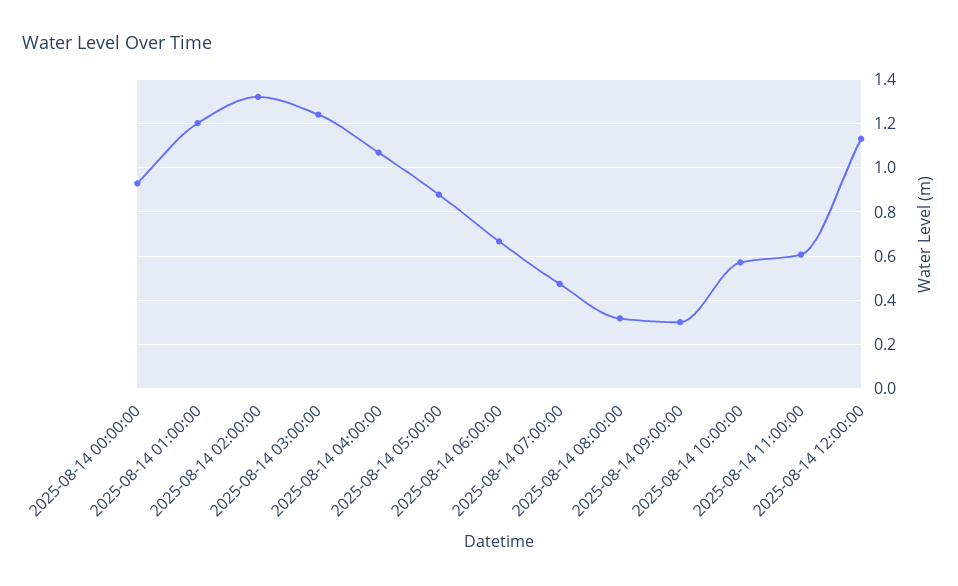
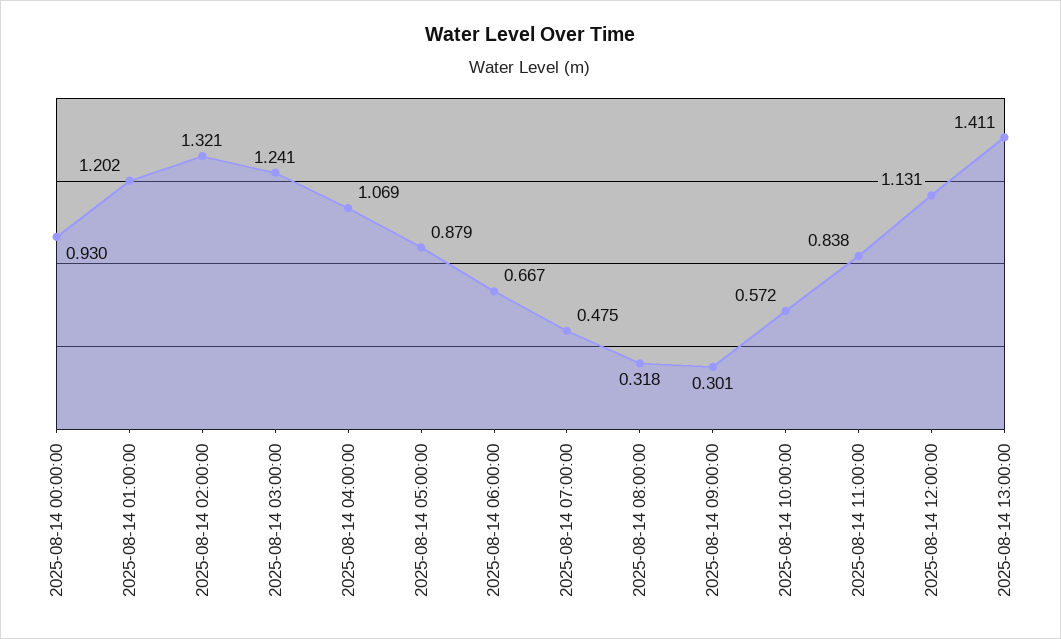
2025-08-14 11:00:00: 0.6 -> 0.838
2025-08-14 13:00:00: none -> 1.411

